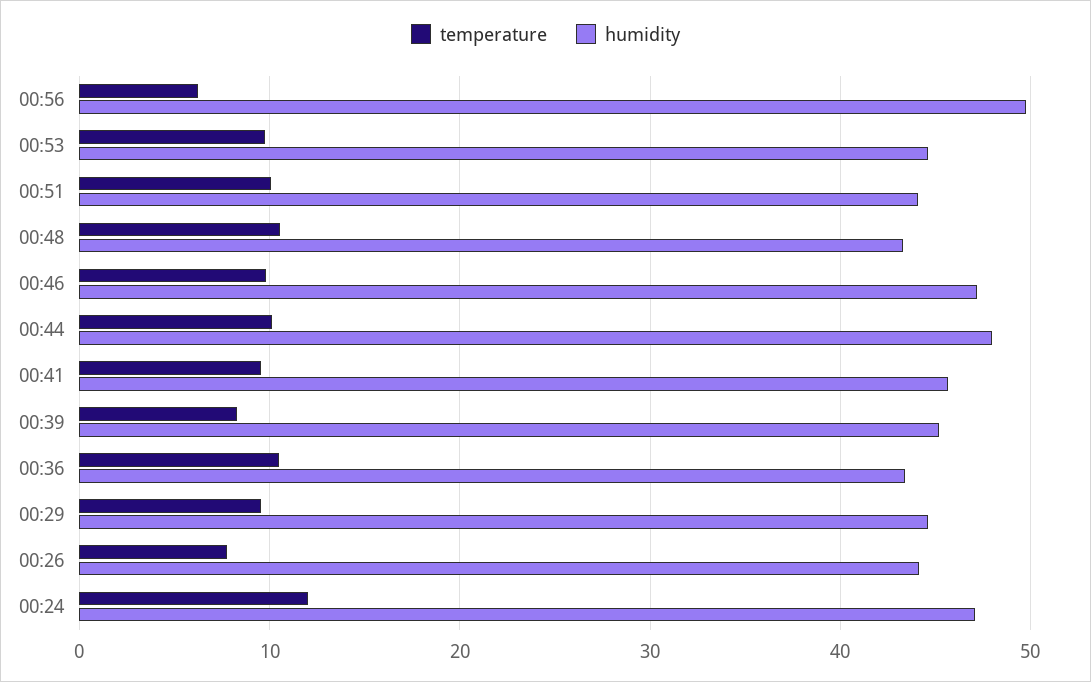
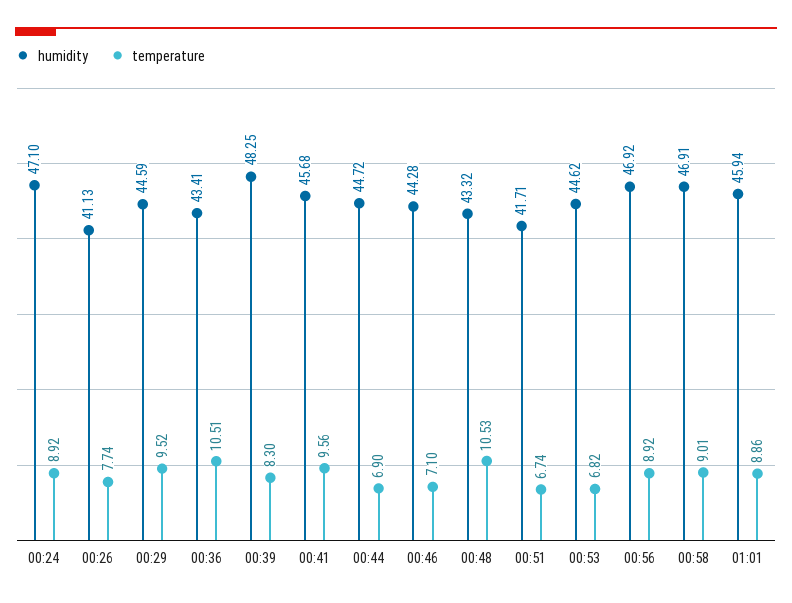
temperature, 00:56: 6 -> 8.92
humidity, 00:56: 50 -> 46.92
temperature, 00:53: 10 -> 6.82
temperature, 00:51: 10 -> 6.74
humidity, 00:51: 44 -> 41.71
temperature, 00:46: 10 -> 7.1
humidity, 00:46: 47 -> 44.28
temperature, 00:44: 10 -> 6.9
humidity, 00:44: 48 -> 44.72
humidity, 00:39: 45 -> 48.25
humidity, 00:26: 44 -> 41.13
temperature, 00:24: 12 -> 8.92
humidity, 00:58: none -> 46.91
temperature, 00:58: none -> 9.01
humidity, 01:01: none -> 45.94
temperature, 01:01: none -> 8.86

